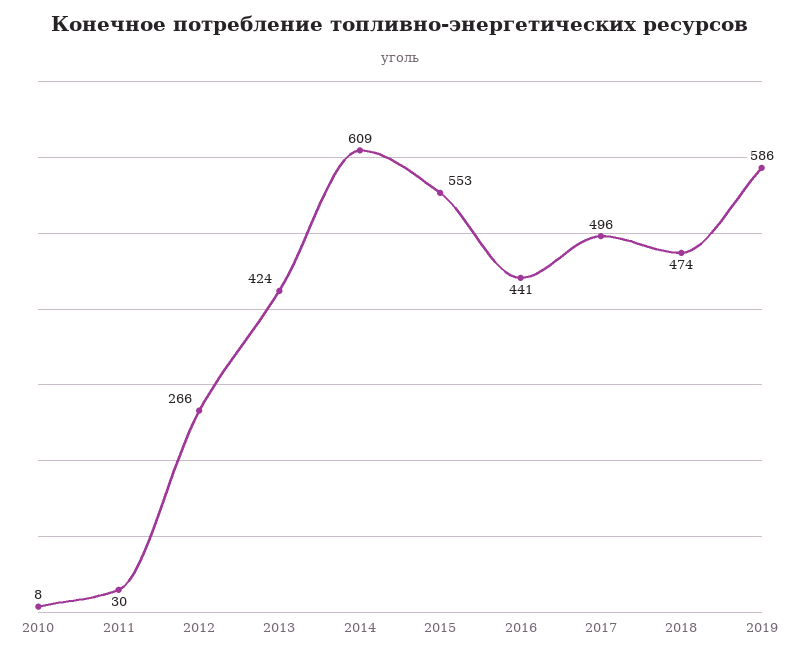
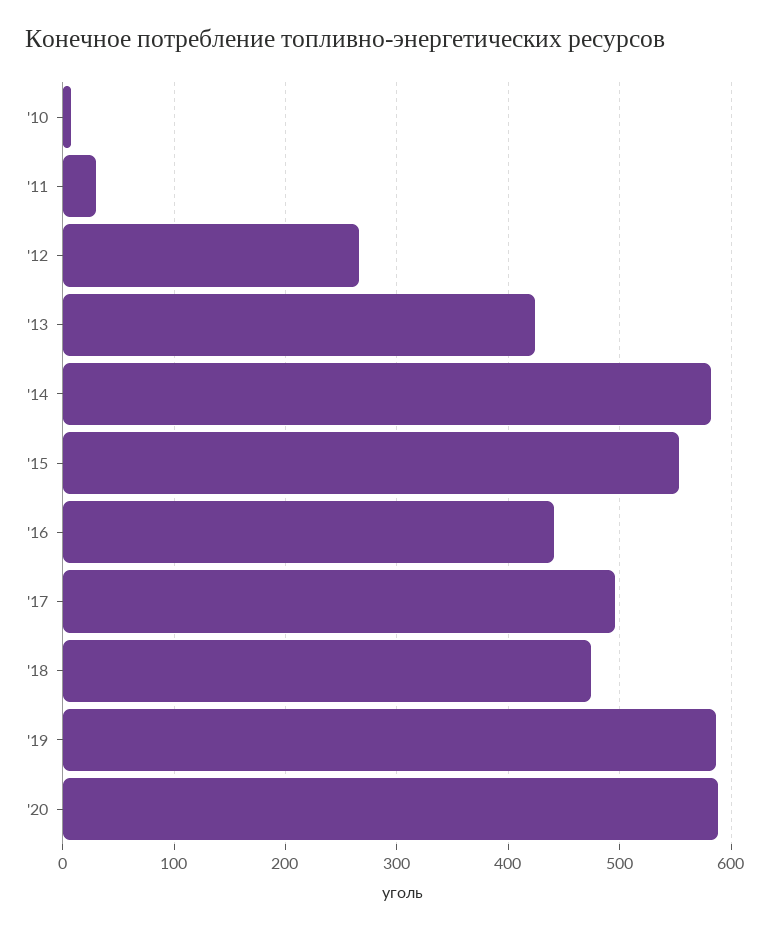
2014: 609 -> 580
'20: none -> 590

